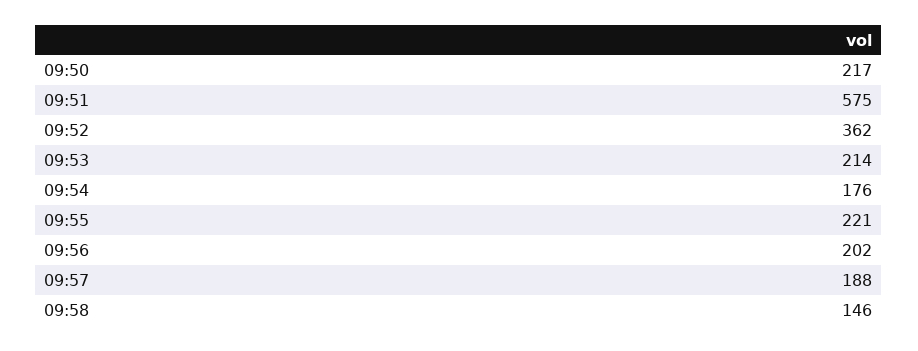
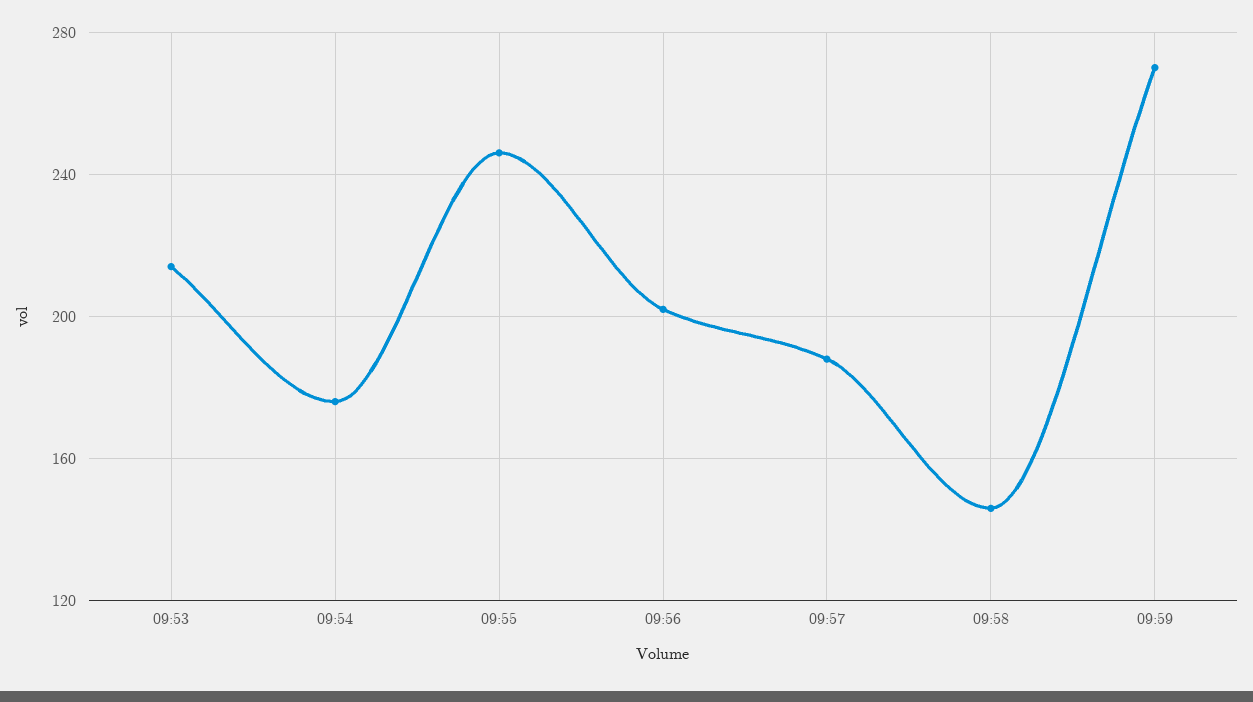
09:50: 217 -> none
09:51: 575 -> none
09:52: 362 -> none
09:55: 221 -> 245
09:59: none -> 270

